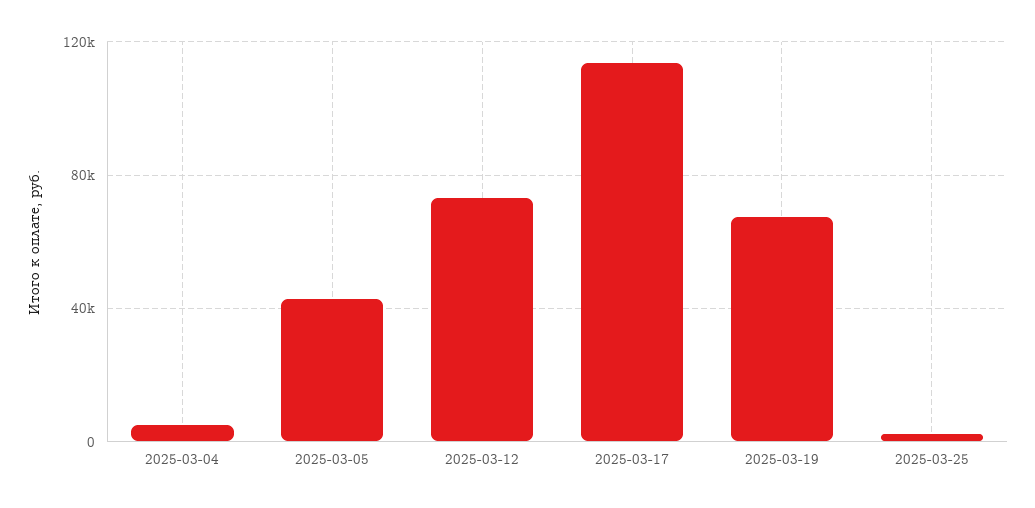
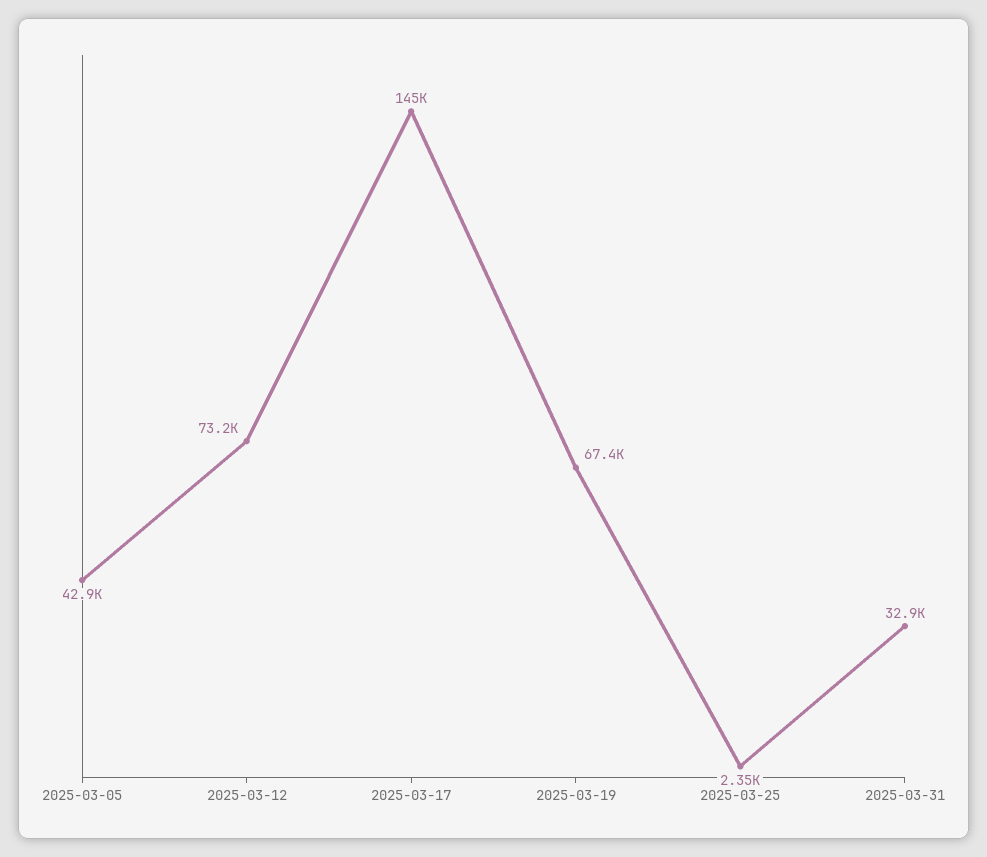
2025-03-04: 5000 -> none
2025-03-17: 115000 -> 145000
2025-03-31: none -> 32900

